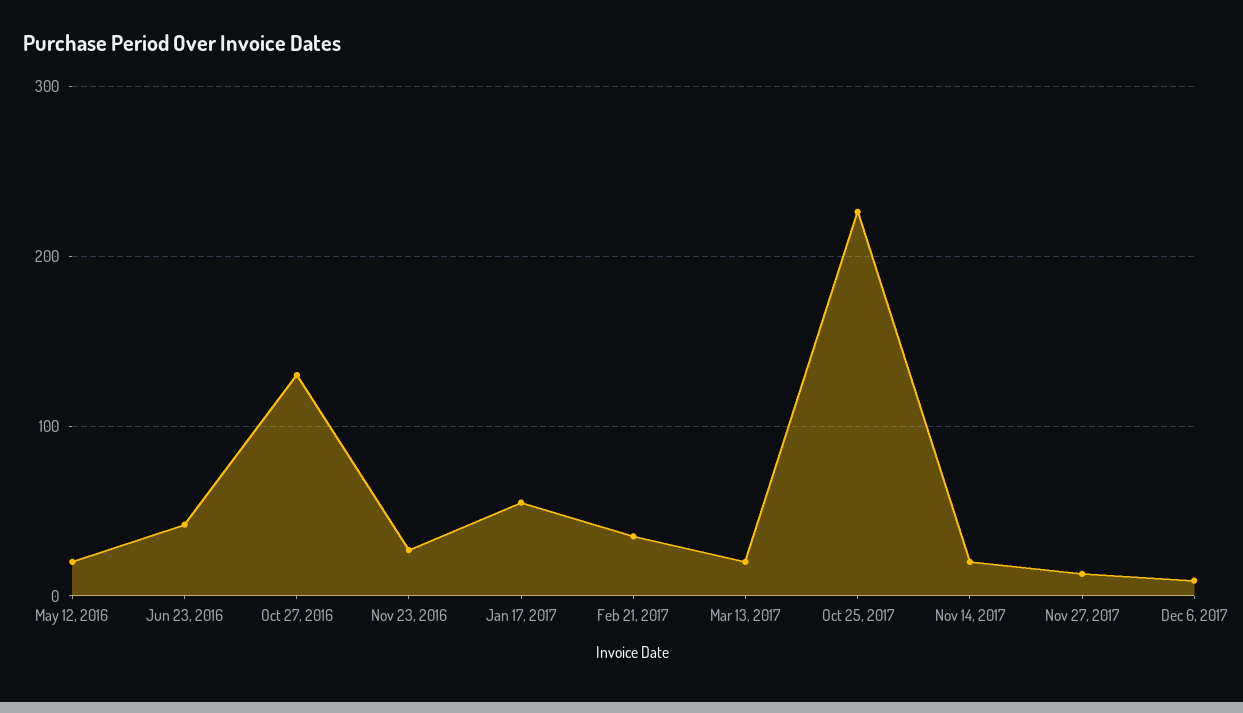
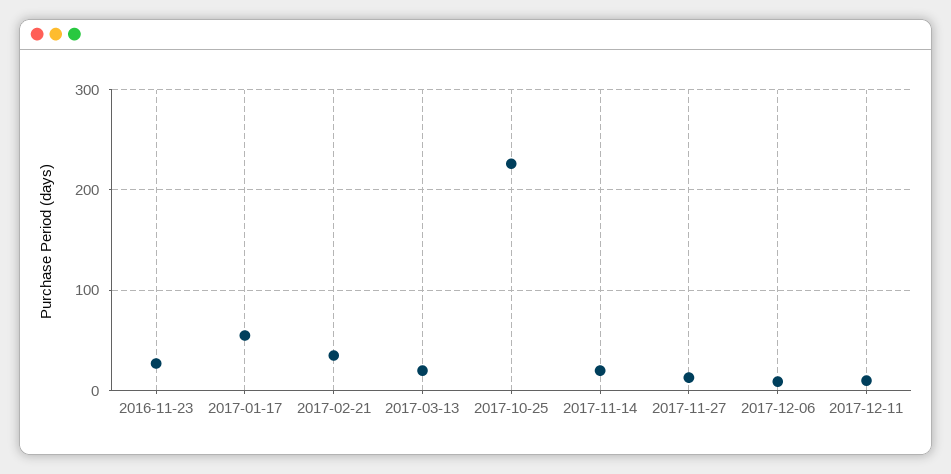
May 12, 2016: 20 -> none
Jun 23, 2016: 40 -> none
Oct 27, 2016: 130 -> none
2017-12-11: none -> 10

